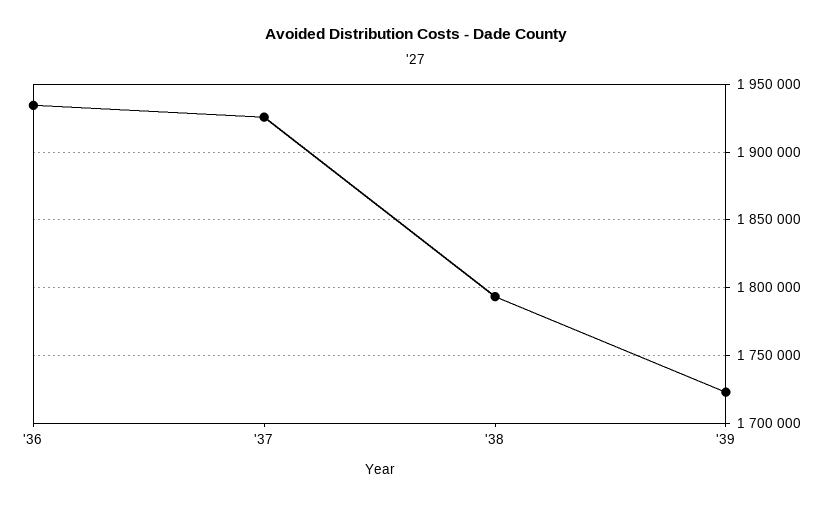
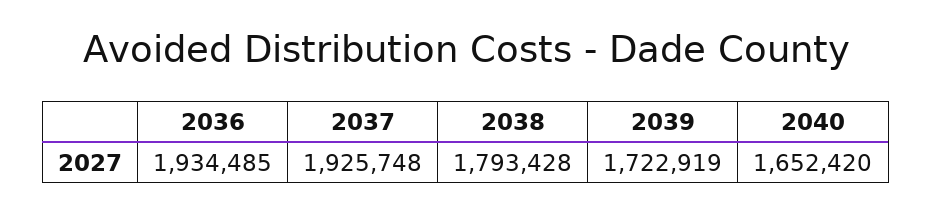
2040: none -> 1652420

